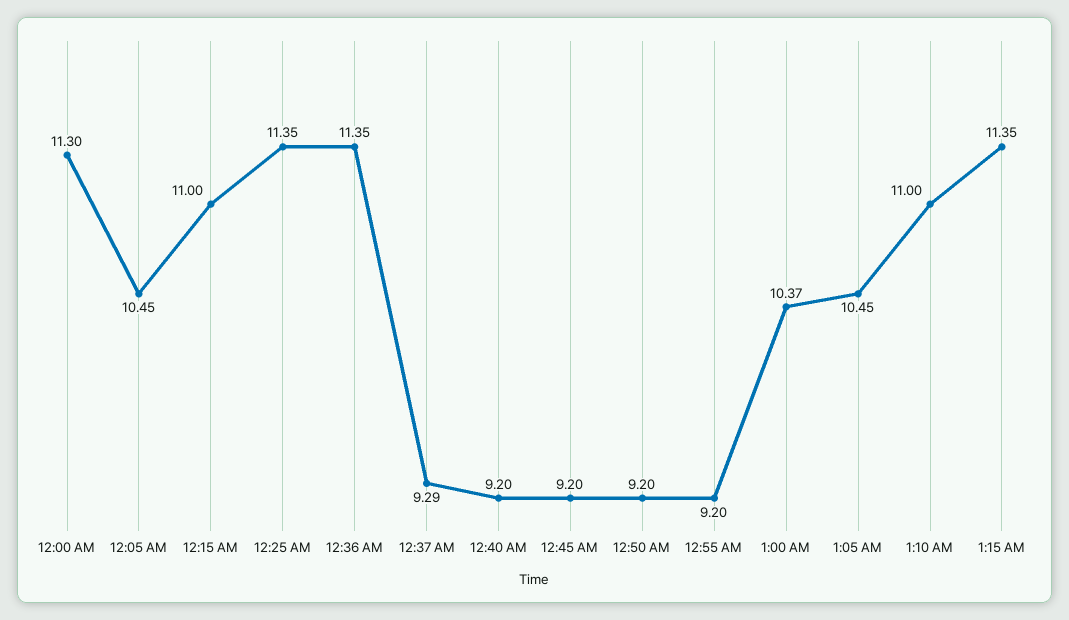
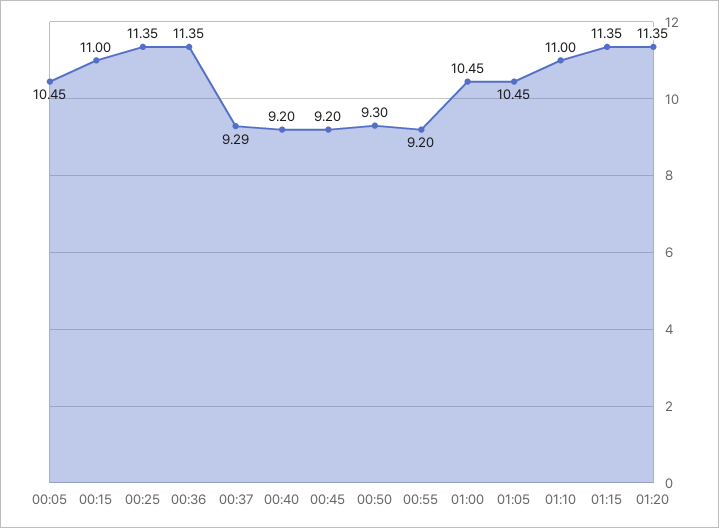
12:00 AM: 11.3 -> none
12:50 AM: 9.2 -> 9.3
1:00 AM: 10.37 -> 10.45
01:20: none -> 11.35

